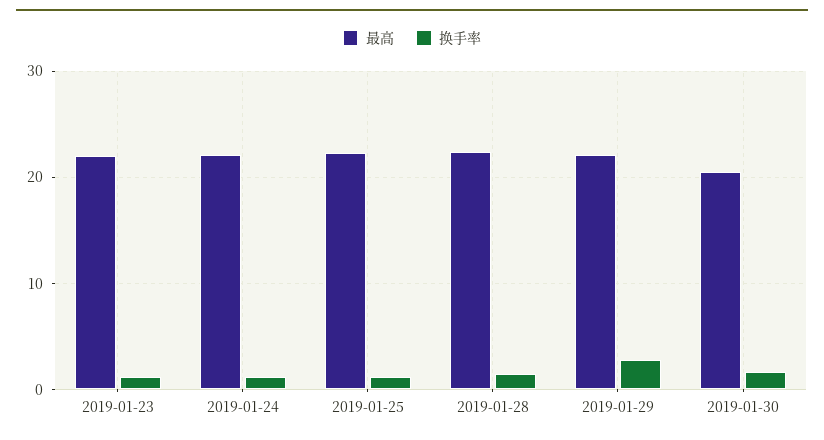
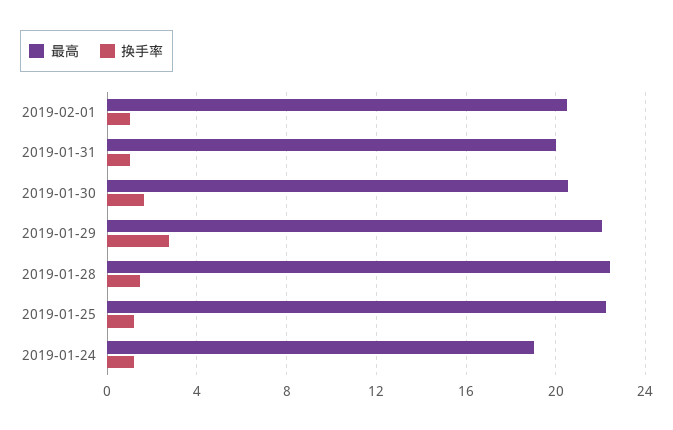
最高, 2019-01-23: 22 -> none
换手率, 2019-01-23: 1 -> none
最高, 2019-01-24: 22 -> 19
最高, 2019-02-01: none -> 20.5
换手率, 2019-02-01: none -> 1
最高, 2019-01-31: none -> 20
换手率, 2019-01-31: none -> 1

